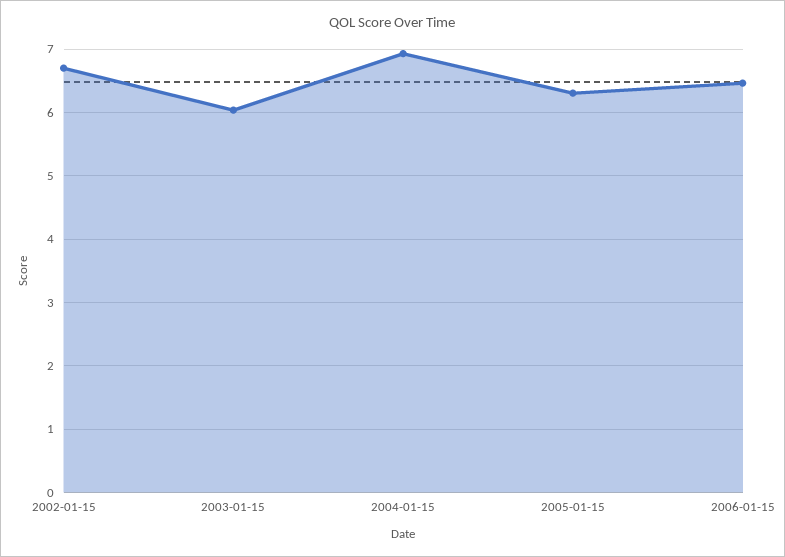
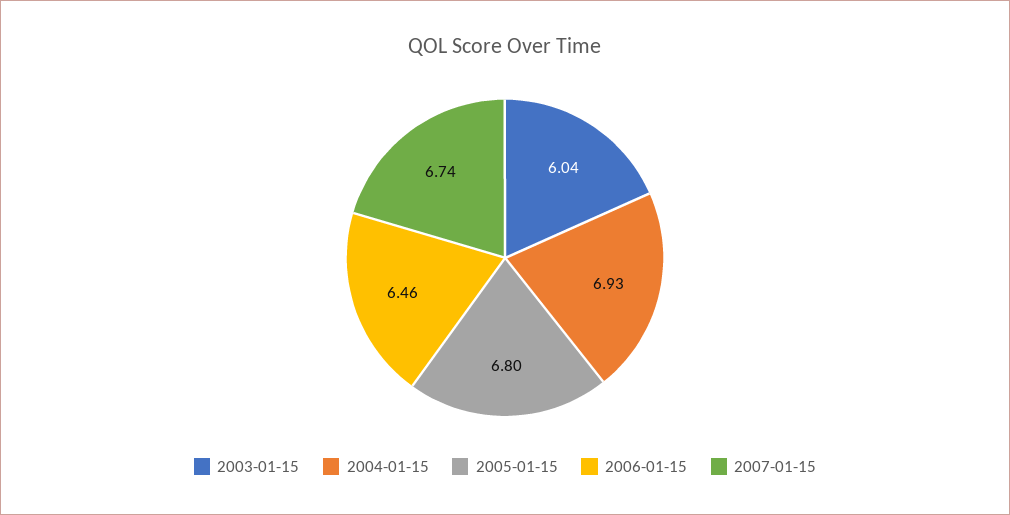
2002-01-15: 6.7 -> none
2005-01-15: 6.3 -> 6.8
2007-01-15: none -> 6.74

